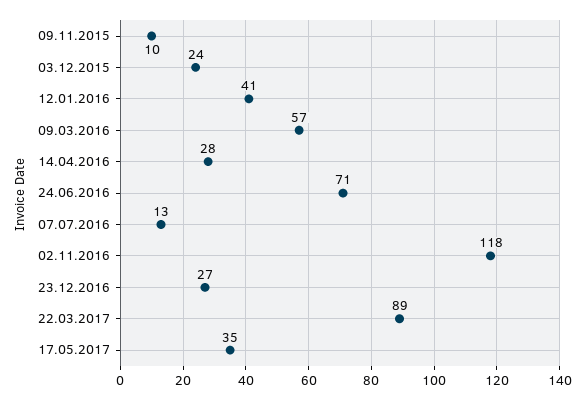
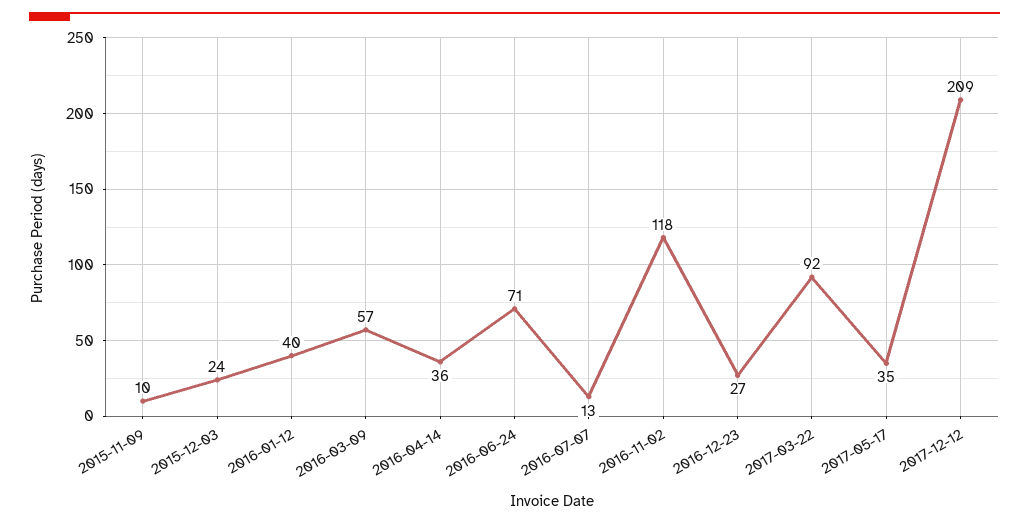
12.01.2016: 41 -> 40
14.04.2016: 28 -> 36
22.03.2017: 89 -> 92
2017-12-12: none -> 209

